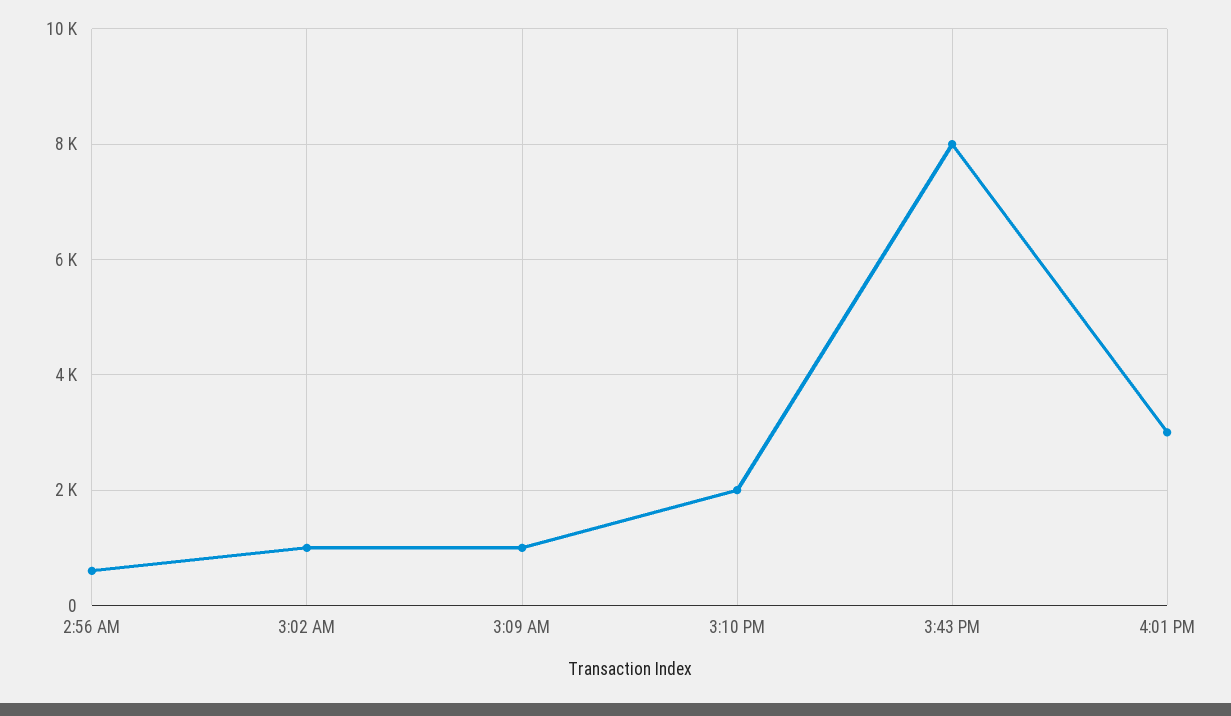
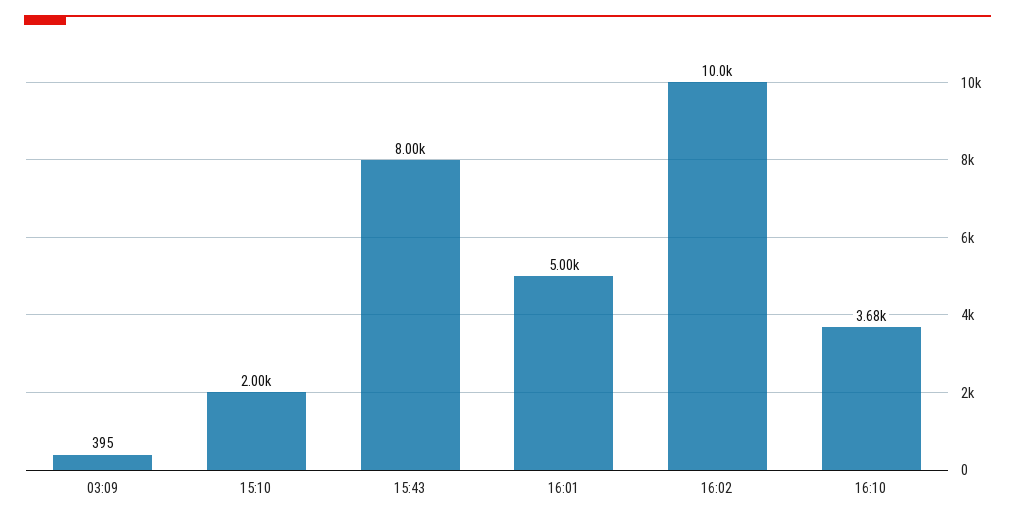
2:56 AM: 600 -> none
3:02 AM: 1000 -> none
3:09 AM: 1000 -> 395
4:01 PM: 3000 -> 5000
16:02: none -> 10000
16:10: none -> 3680

